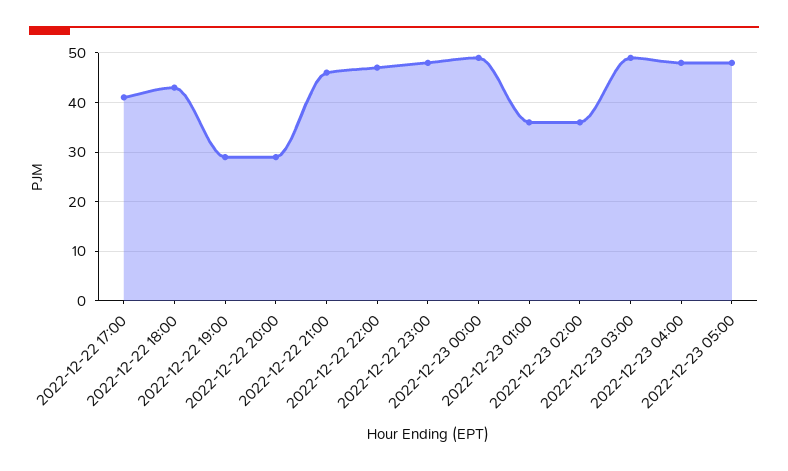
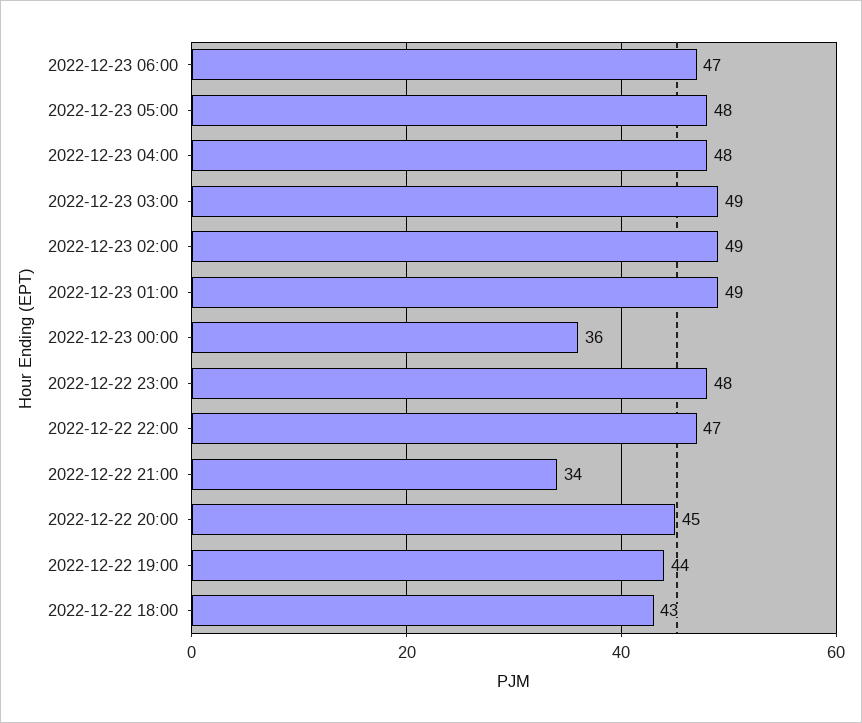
2022-12-22 17:00: 40 -> none
2022-12-22 19:00: 30 -> 44
2022-12-22 20:00: 30 -> 45
2022-12-22 21:00: 45 -> 34
2022-12-23 00:00: 50 -> 36
2022-12-23 01:00: 35 -> 49
2022-12-23 02:00: 35 -> 49
2022-12-23 06:00: none -> 47

